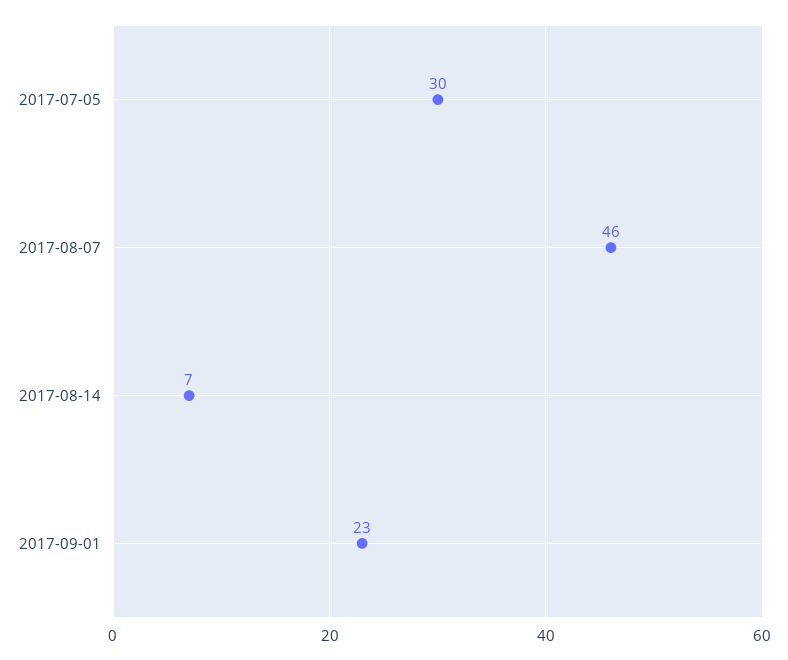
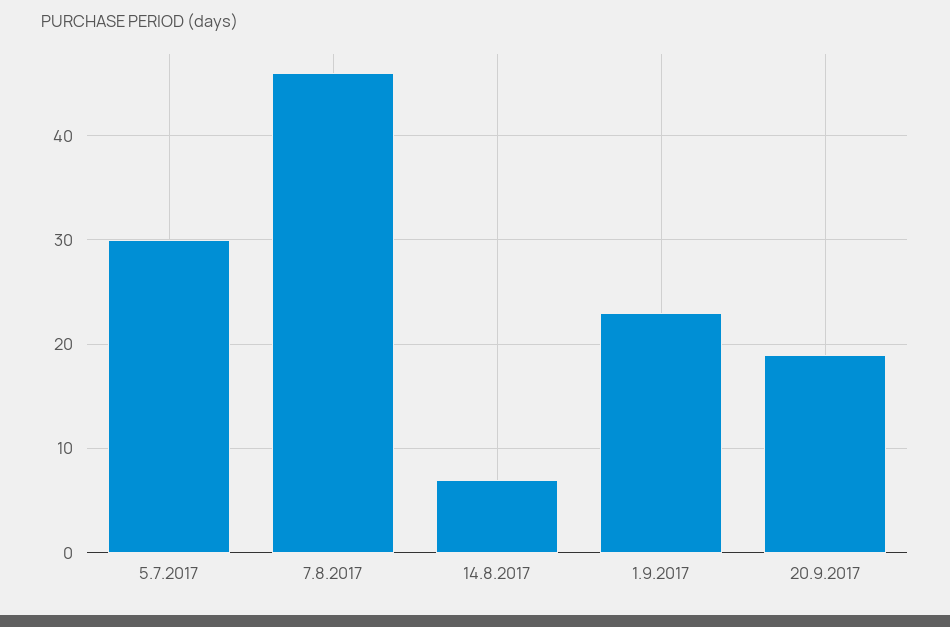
20.9.2017: none -> 19

